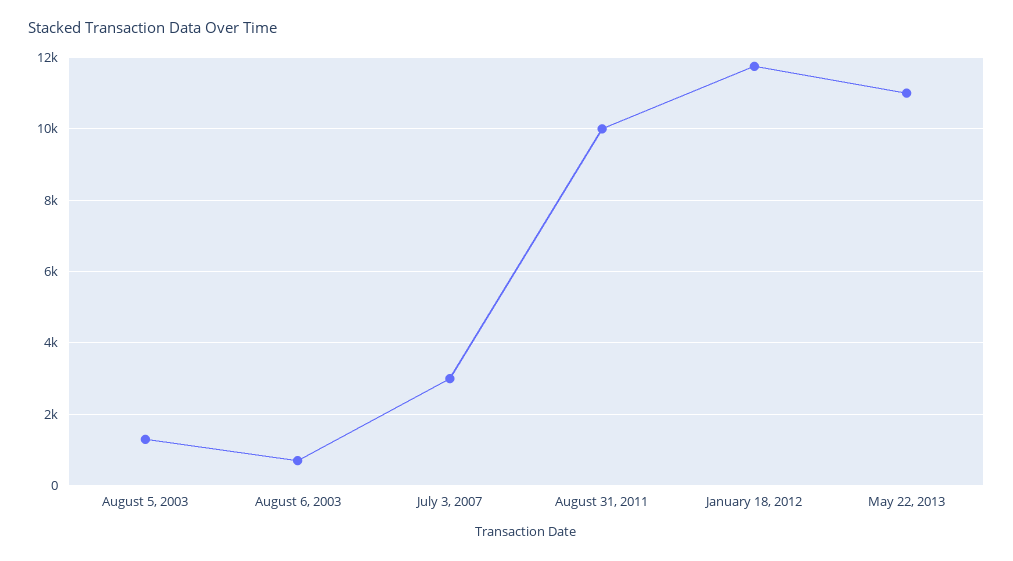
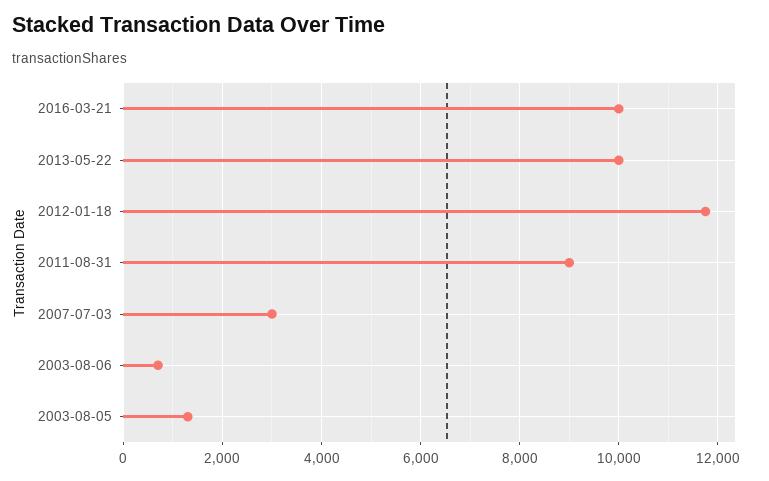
August 31, 2011: 10000 -> 9000
May 22, 2013: 11000 -> 10000
2016-03-21: none -> 10000

